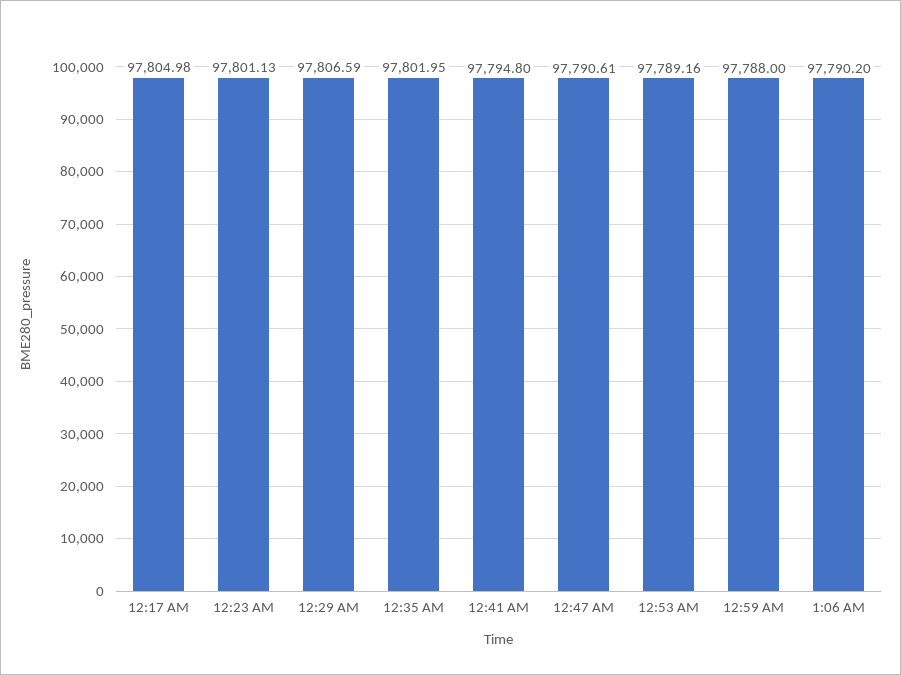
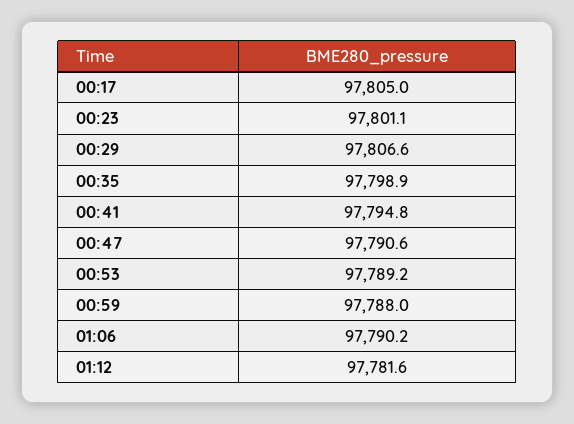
12:35 AM: 97801.95 -> 97798.9
01:12: none -> 97781.6

